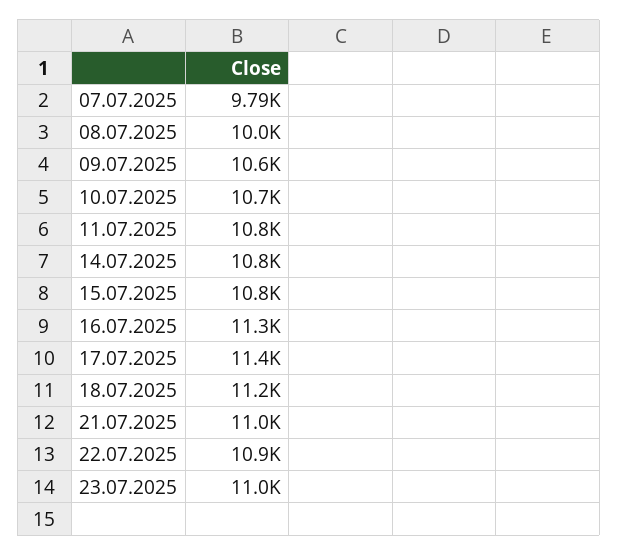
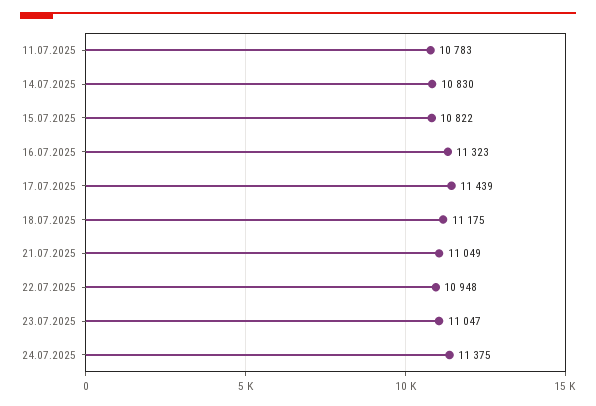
07.07.2025: 9790 -> none
08.07.2025: 10000 -> none
09.07.2025: 10600 -> none
10.07.2025: 10700 -> none
24.07.2025: none -> 11375

